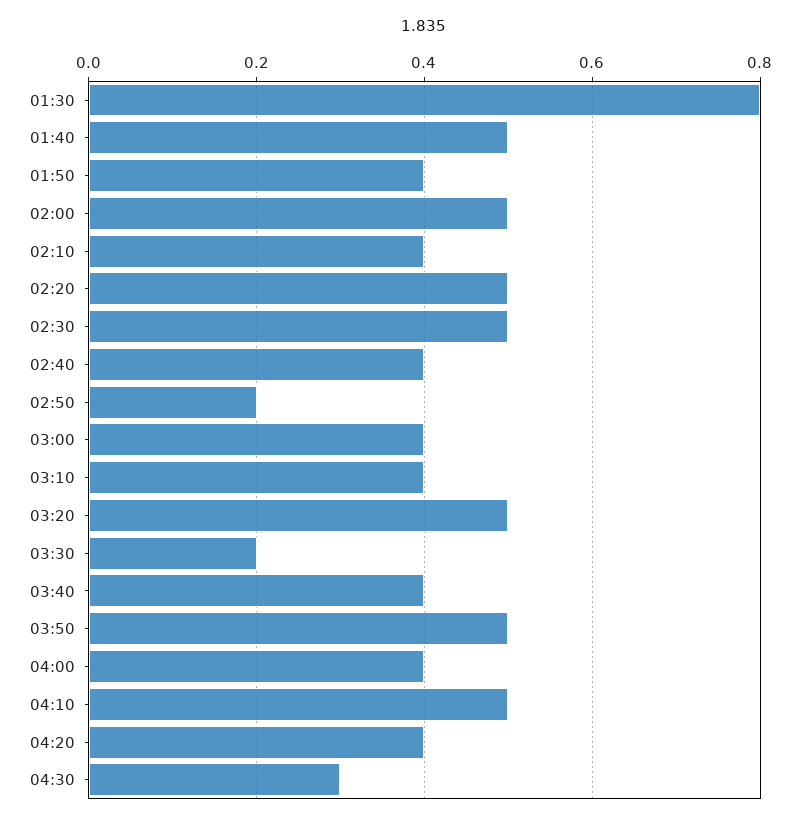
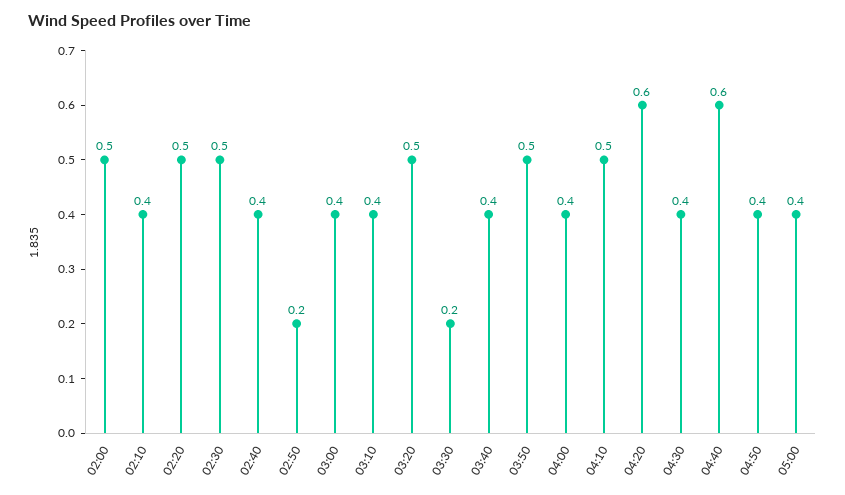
01:30: 0.8 -> none
01:40: 0.5 -> none
01:50: 0.4 -> none
04:20: 0.4 -> 0.6
04:30: 0.3 -> 0.4
04:40: none -> 0.6
04:50: none -> 0.4
05:00: none -> 0.4

